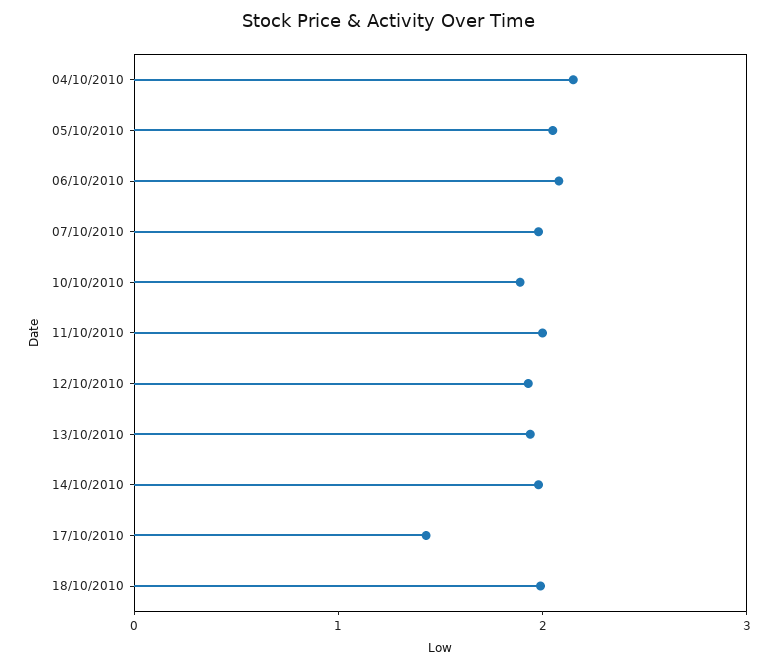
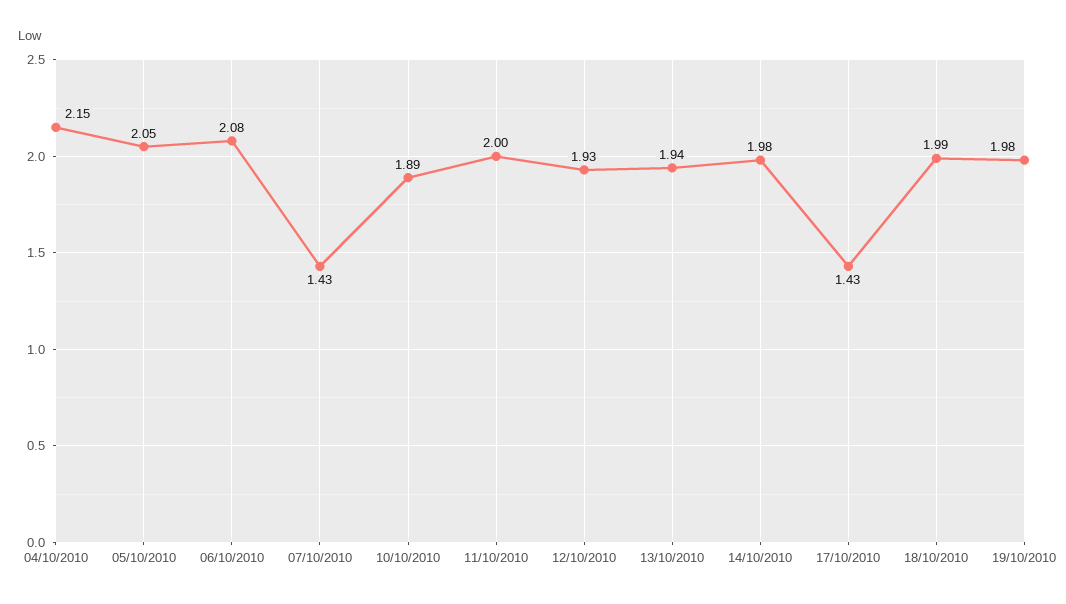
07/10/2010: 2 -> 1.43
19/10/2010: none -> 1.98

